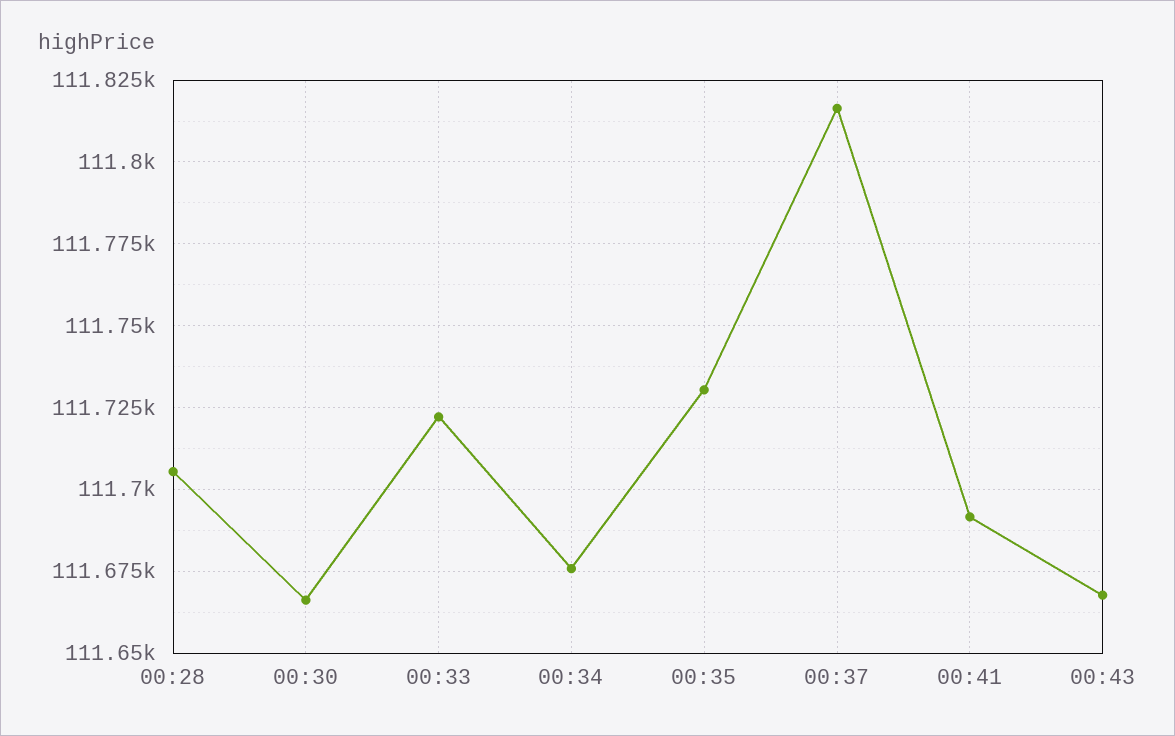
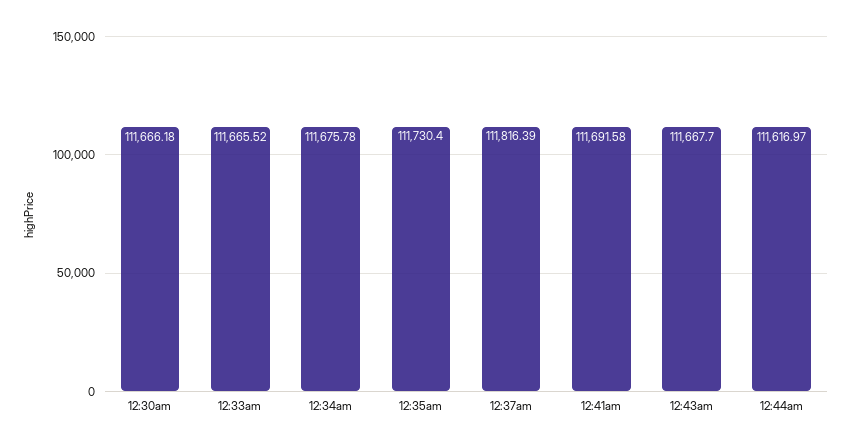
00:28: 111705 -> none
00:33: 111722.5 -> 111665.52
12:44am: none -> 111616.97

